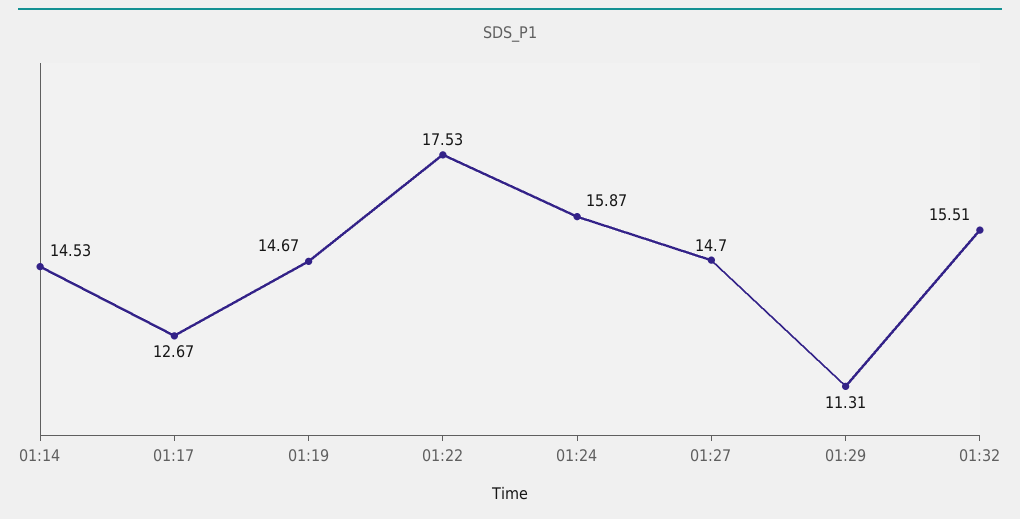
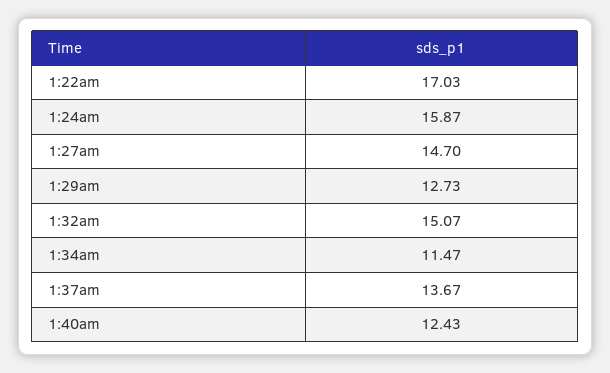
01:14: 14.53 -> none
01:17: 12.67 -> none
01:19: 14.67 -> none
01:22: 17.53 -> 17.03
01:29: 11.31 -> 12.73
01:32: 15.51 -> 15.07
1:34am: none -> 11.47
1:37am: none -> 13.67
1:40am: none -> 12.43

